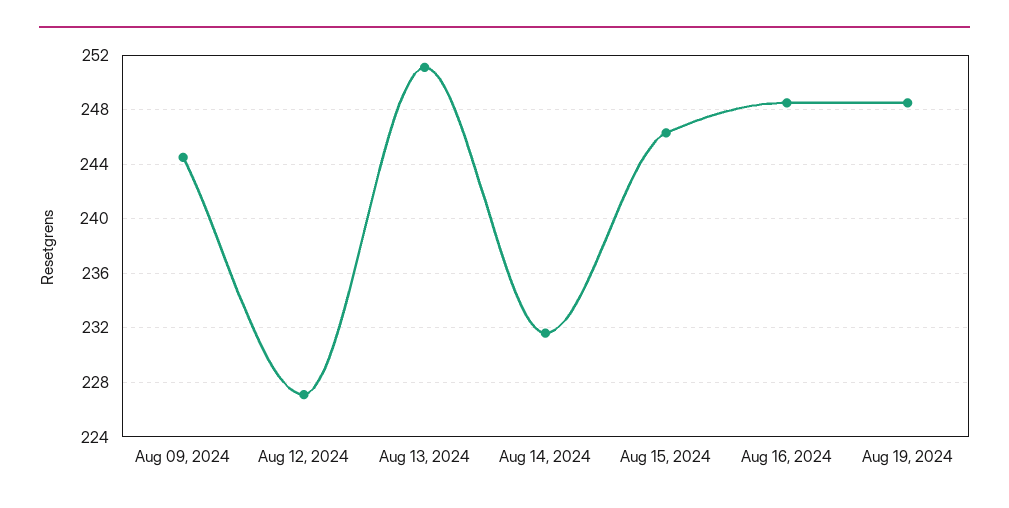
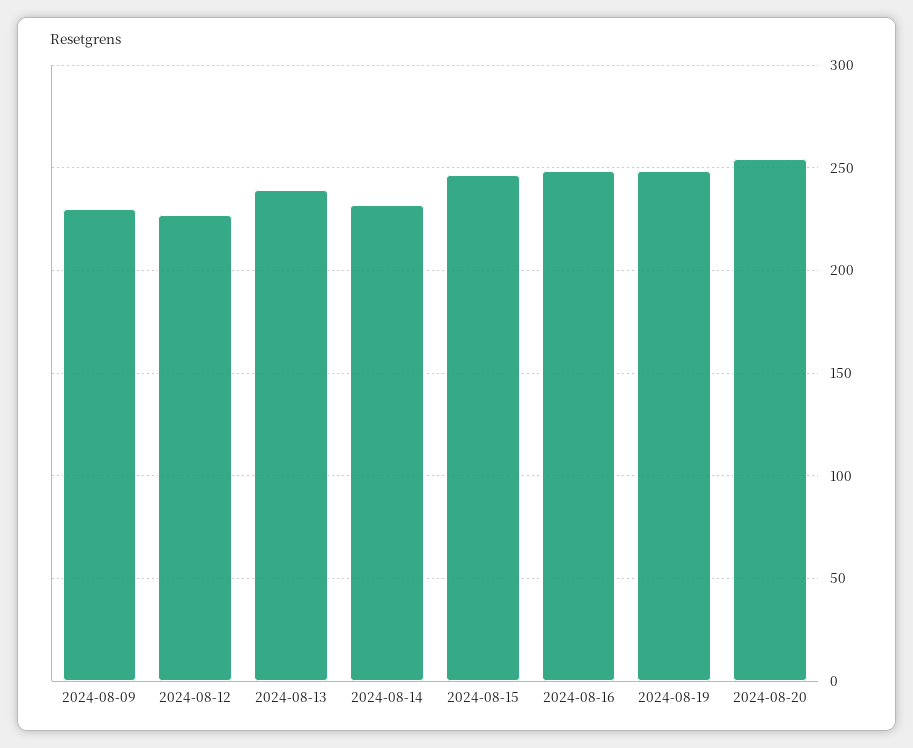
Aug 09, 2024: 244.5 -> 230
Aug 13, 2024: 251 -> 240
2024-08-20: none -> 255

